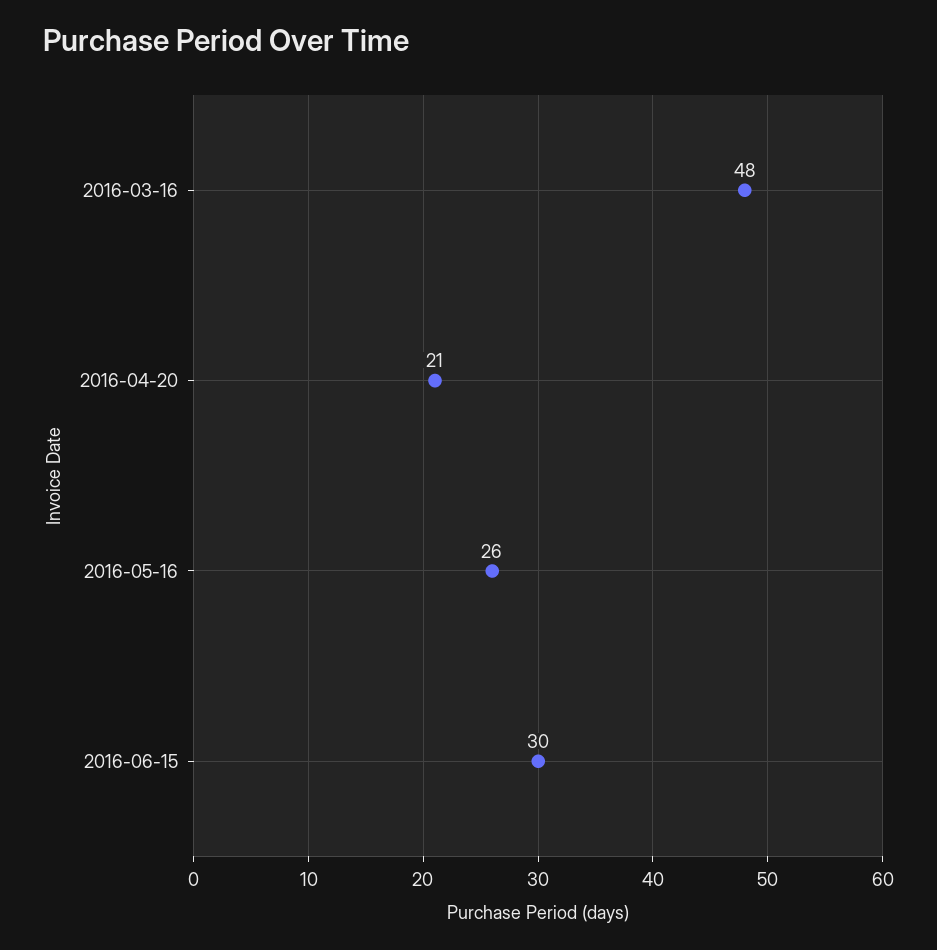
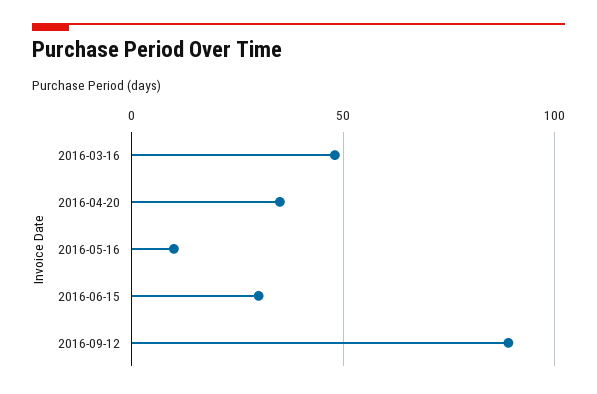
2016-04-20: 21 -> 35
2016-05-16: 26 -> 10
2016-09-12: none -> 90

